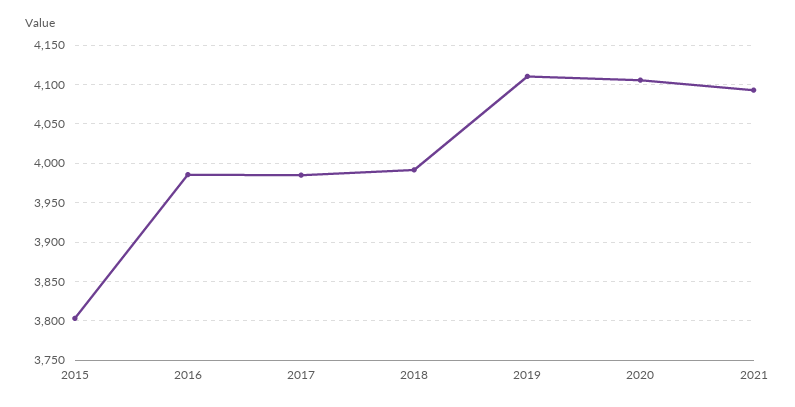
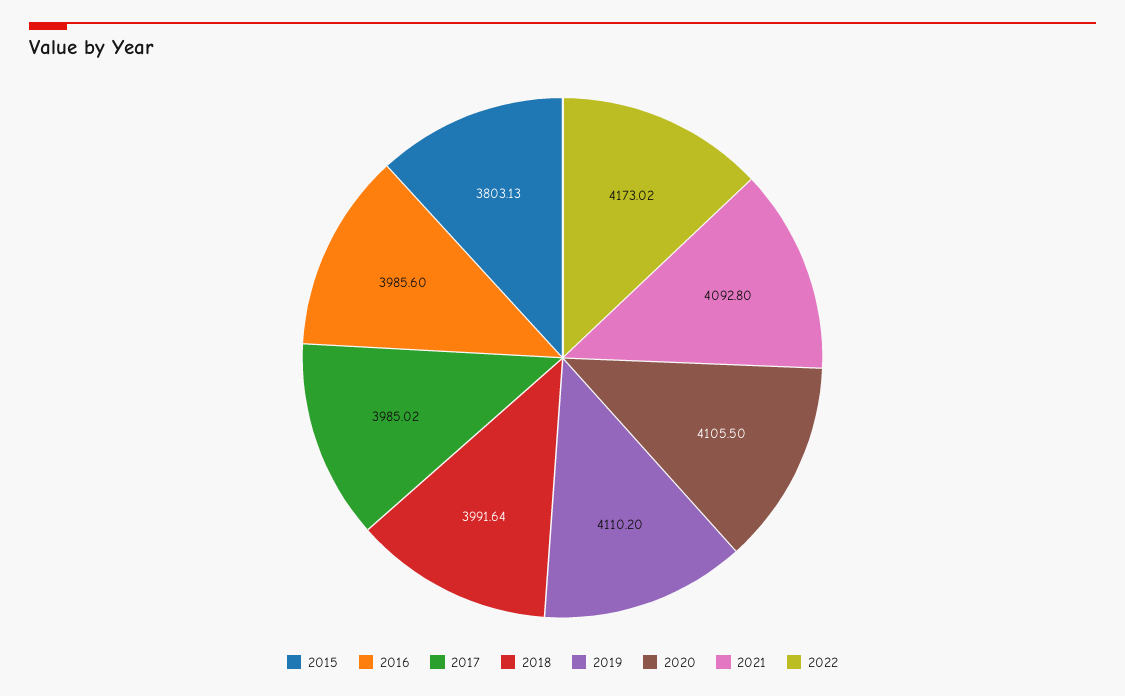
2022: none -> 4173.02

